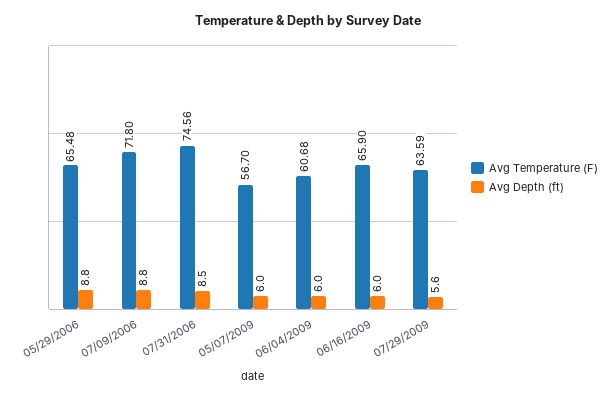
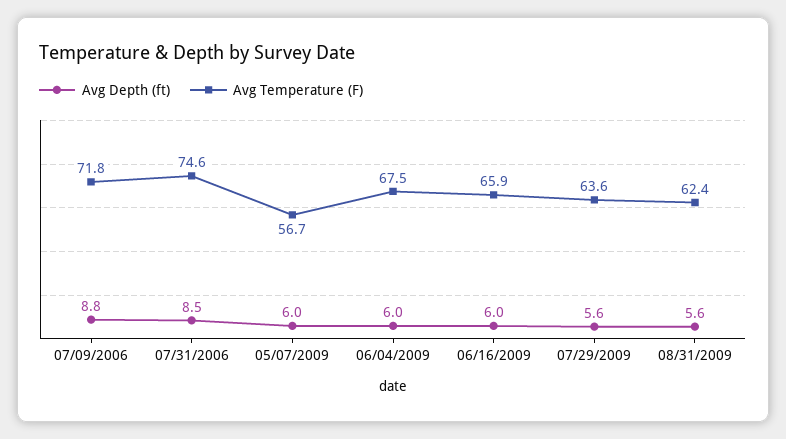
Avg Temperature (F), 05/29/2006: 65.48 -> none
Avg Depth (ft), 05/29/2006: 8.8 -> none
Avg Temperature (F), 06/04/2009: 60.68 -> 67.5
Avg Depth (ft), 08/31/2009: none -> 5.6
Avg Temperature (F), 08/31/2009: none -> 62.4

